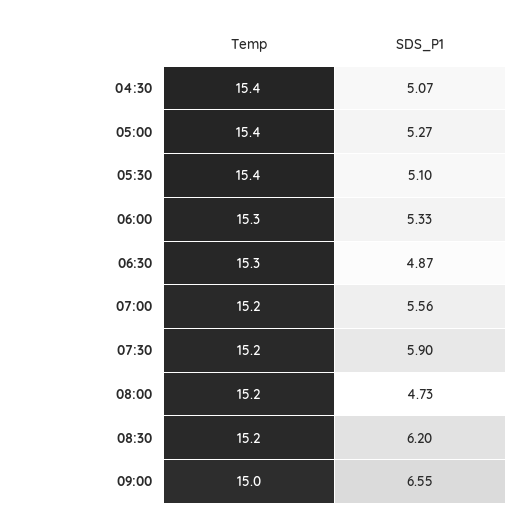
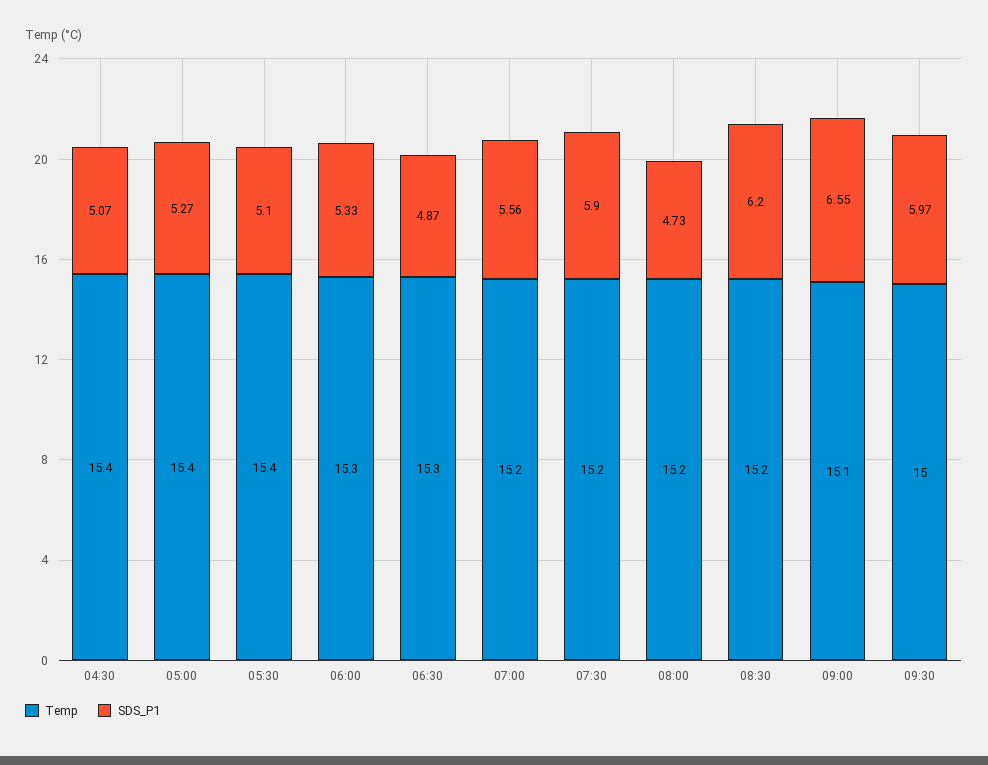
Temp, 09:00: 15 -> 15.1
Temp, 09:30: none -> 15
SDS_P1, 09:30: none -> 5.97

